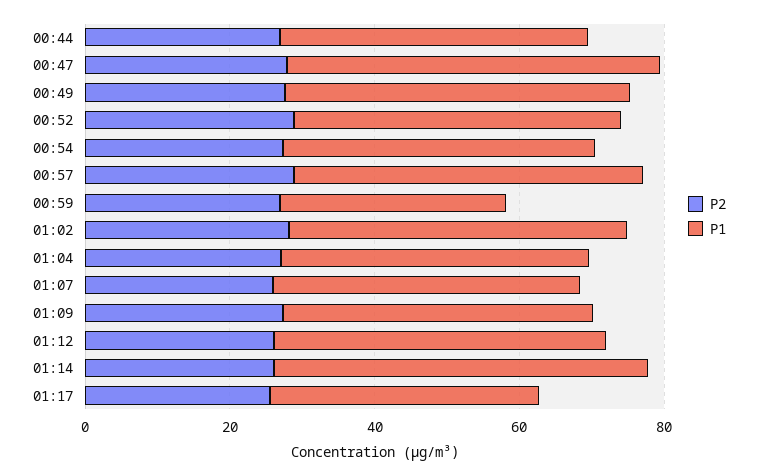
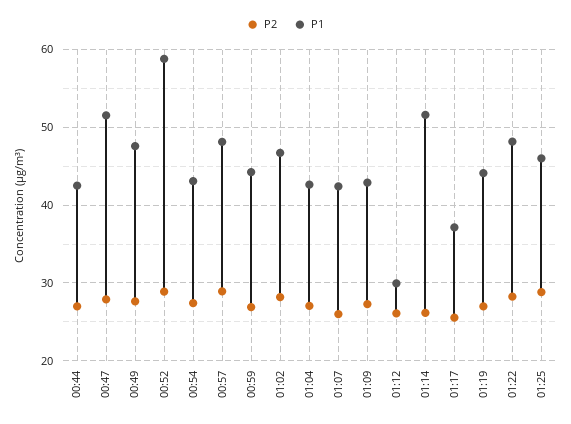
P1, 00:52: 45 -> 59
P1, 00:59: 30 -> 44
P1, 01:12: 45 -> 30
P2, 01:19: none -> 27
P1, 01:19: none -> 44
P2, 01:22: none -> 28
P1, 01:22: none -> 48
P2, 01:25: none -> 29
P1, 01:25: none -> 46

